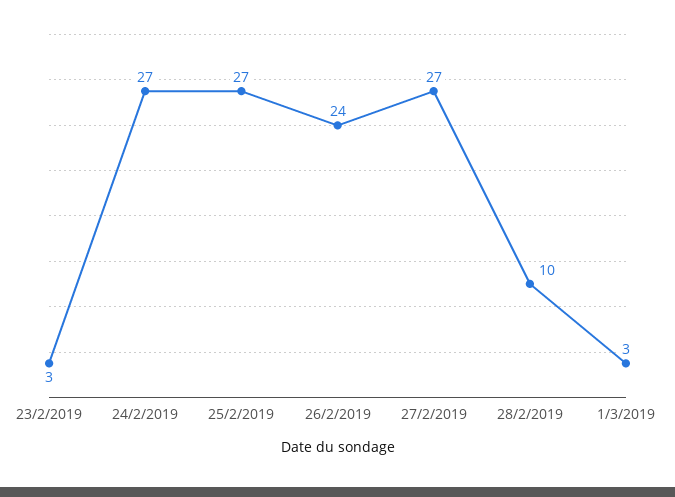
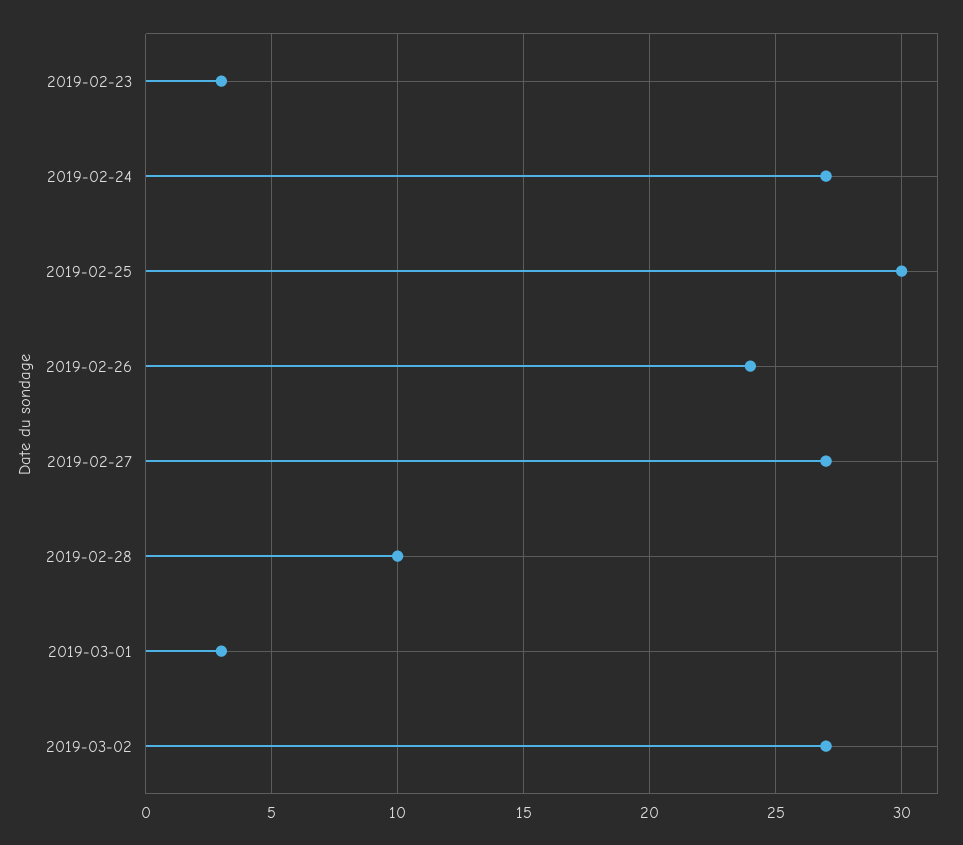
25/2/2019: 27 -> 30
2019-03-02: none -> 27

